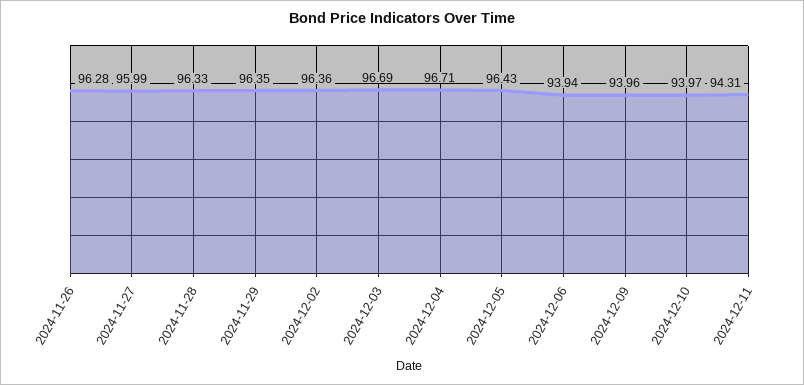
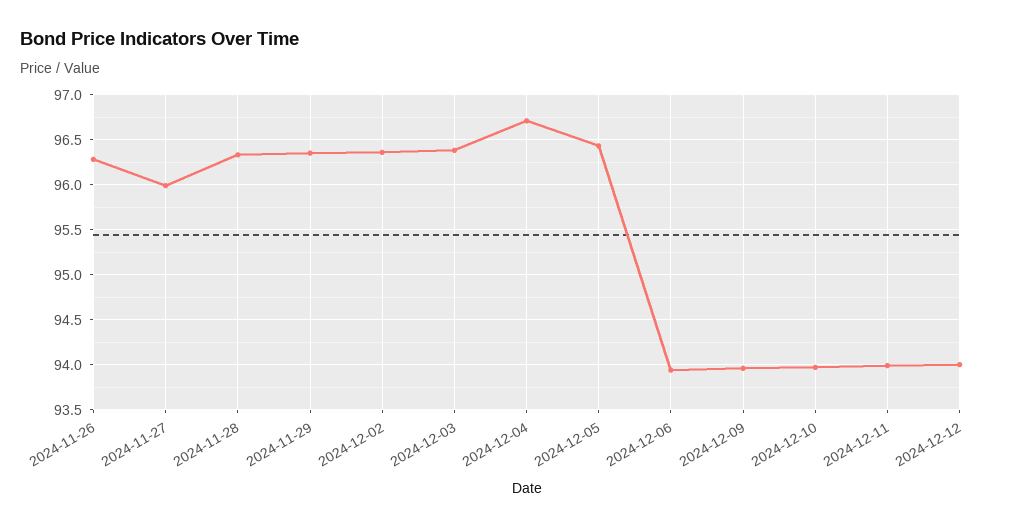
2024-12-03: 96.69 -> 96.4
2024-12-11: 94.31 -> 94
2024-12-12: none -> 94

